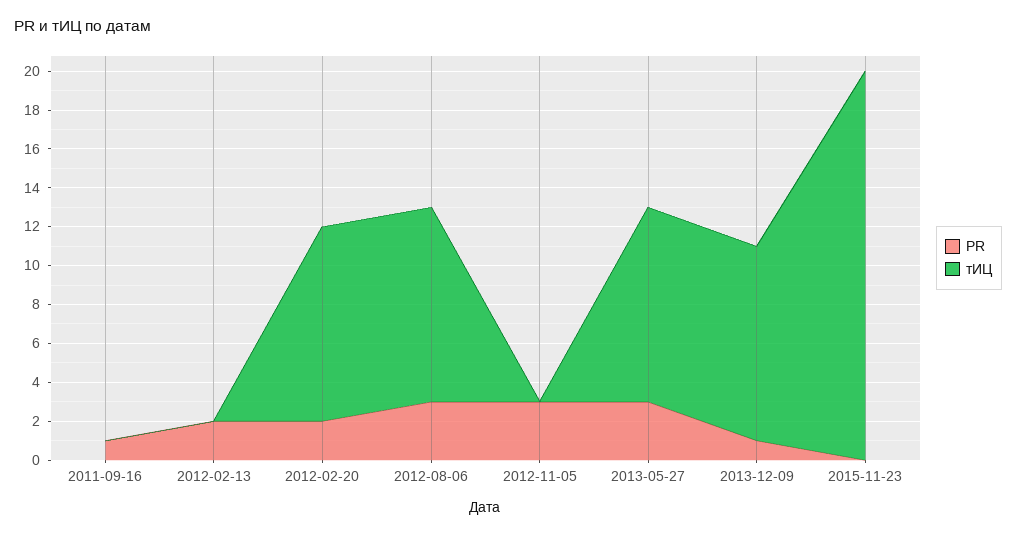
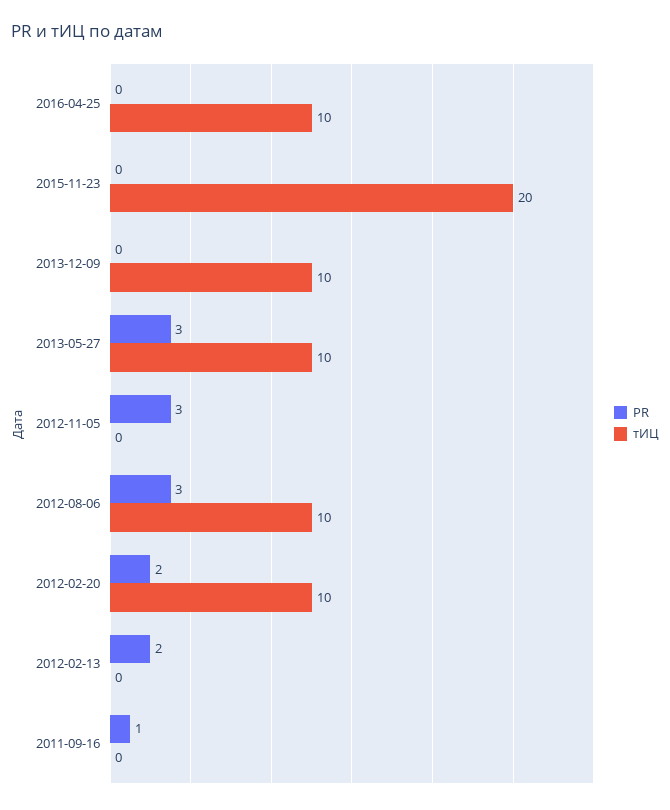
PR, 2013-12-09: 1 -> 0
PR, 2016-04-25: none -> 0
тИЦ, 2016-04-25: none -> 10

